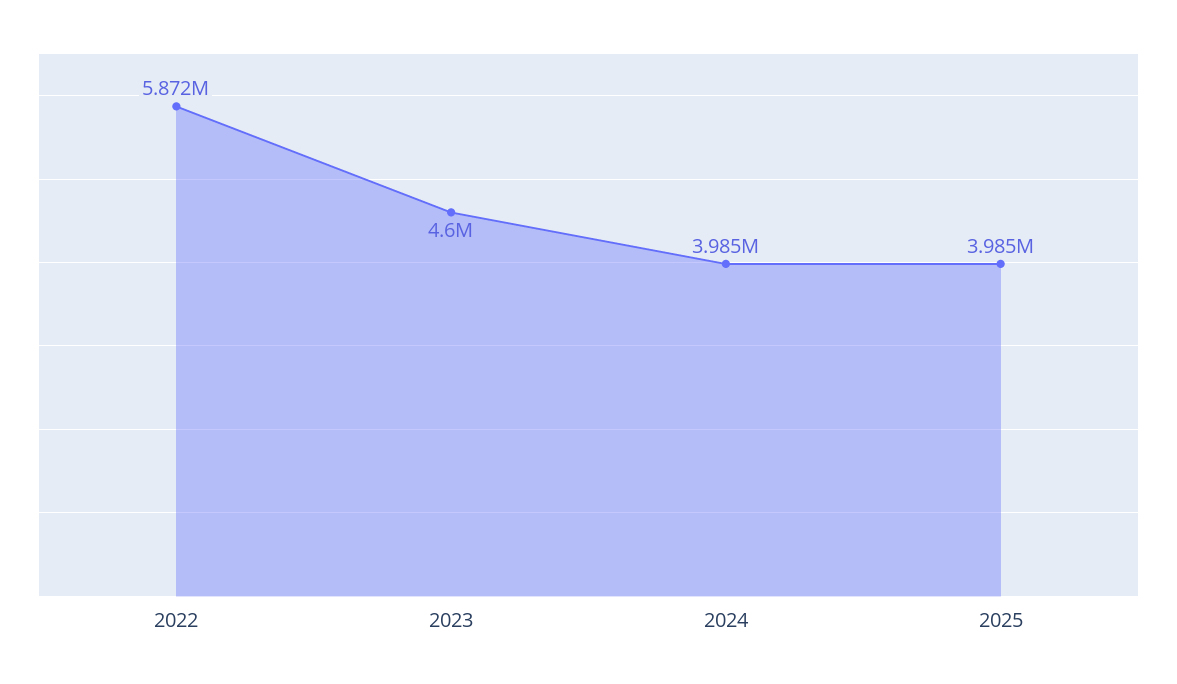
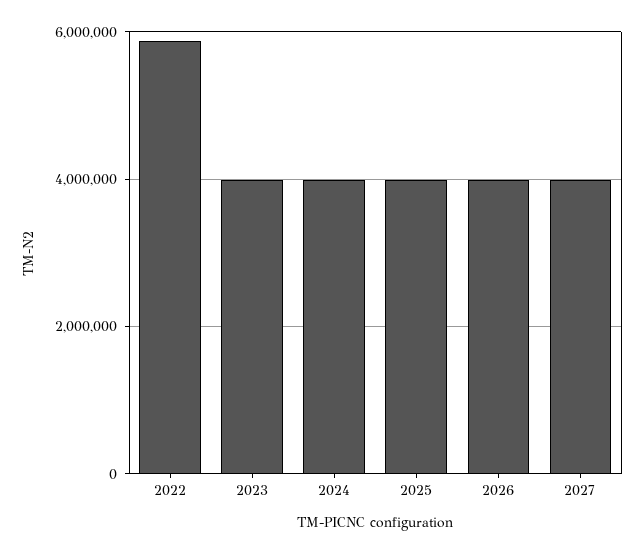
2023: 4600000 -> 4000000
2026: none -> 4000000
2027: none -> 4000000

